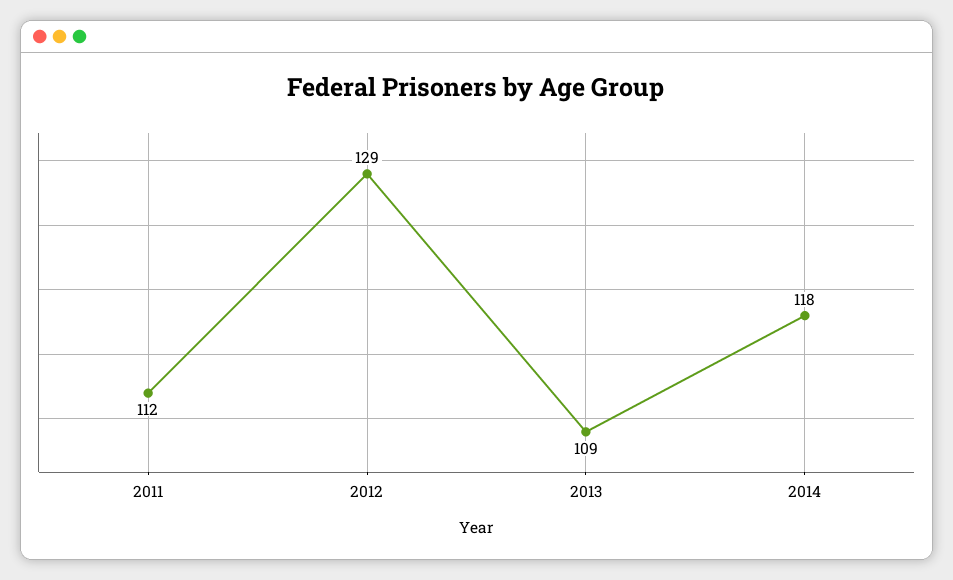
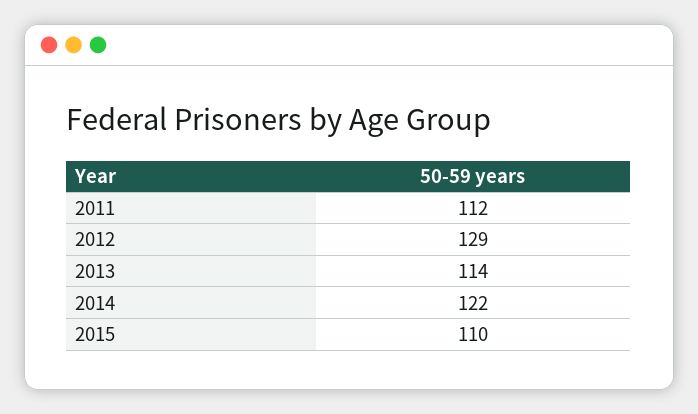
2013: 109 -> 114
2014: 118 -> 122
2015: none -> 110

